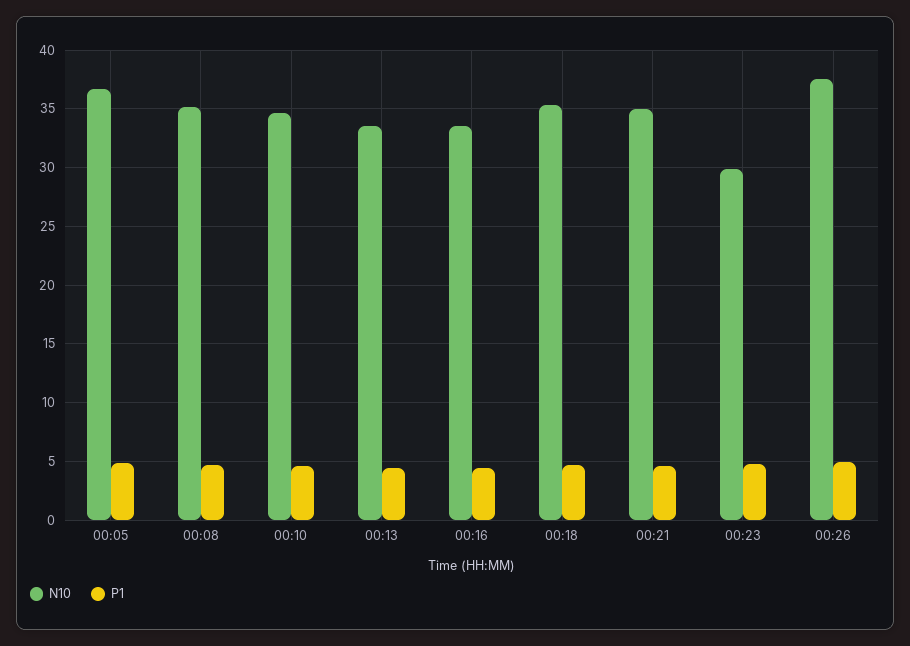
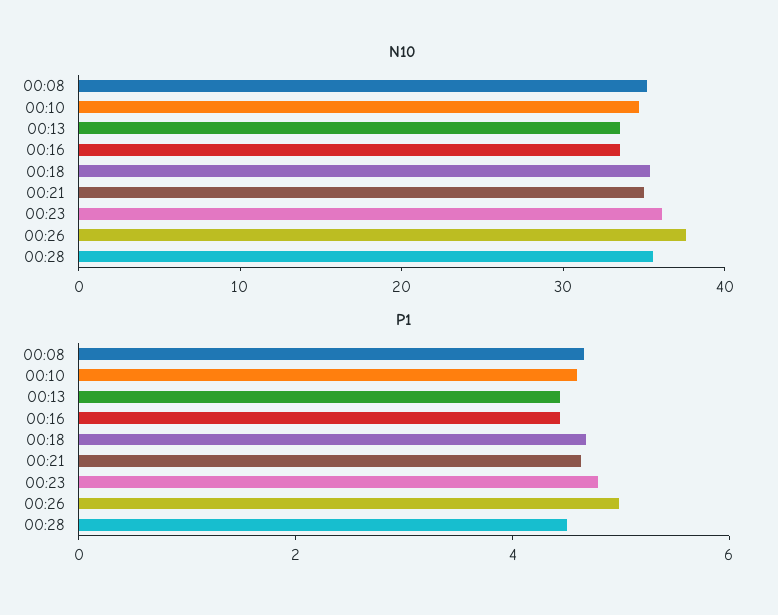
N10, 00:05: 37 -> none
P1, 00:05: 5 -> none
N10, 00:23: 30 -> 36
N10, 00:28: none -> 36
P1, 00:28: none -> 4.5

